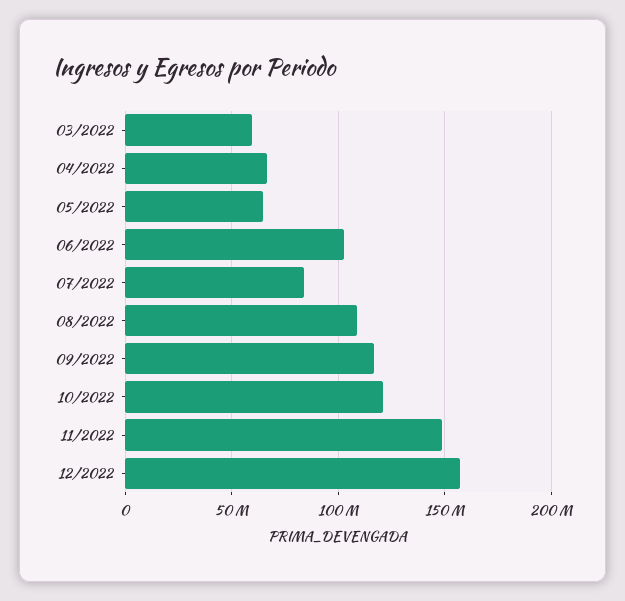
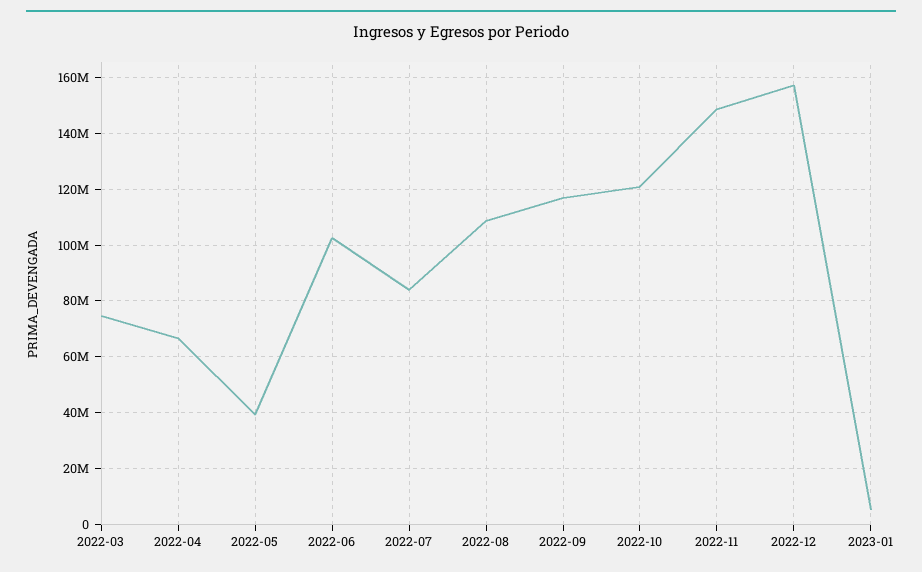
03/2022: 60000000 -> 75000000
05/2022: 65000000 -> 40000000
2023-01: none -> 5000000

